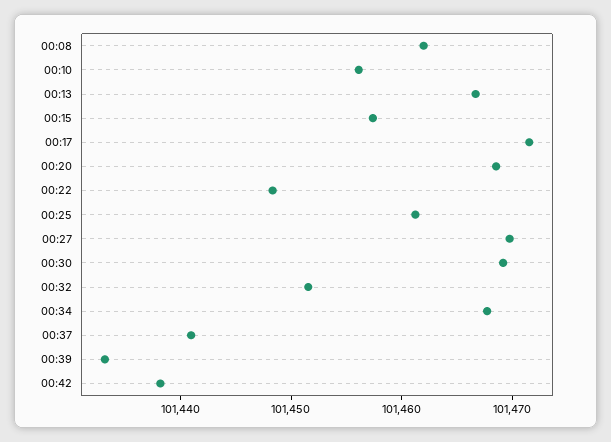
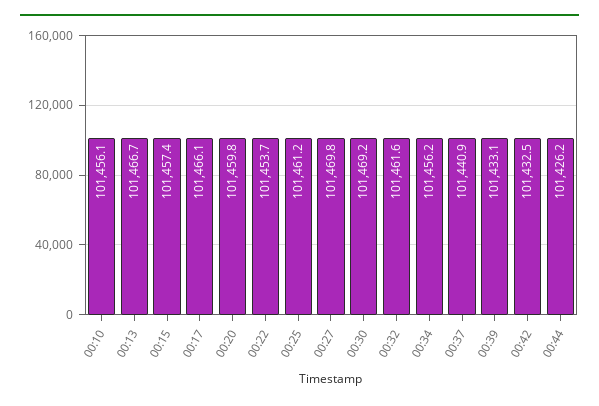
00:08: 101462 -> none
00:17: 101472 -> 101466.1
00:20: 101468 -> 101459.8
00:22: 101448 -> 101453.7
00:32: 101452 -> 101461.6
00:34: 101468 -> 101456.2
00:42: 101438 -> 101432.5
00:44: none -> 101426.2

